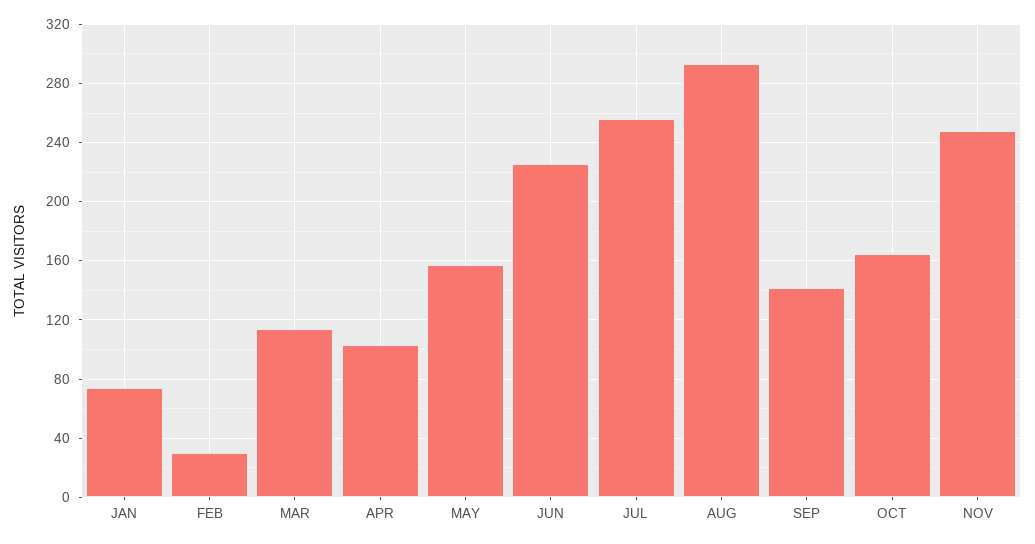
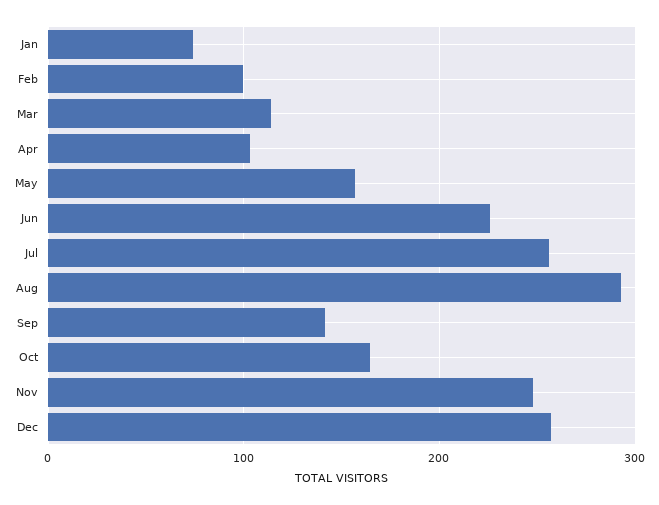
FEB: 30 -> 100
Dec: none -> 260

